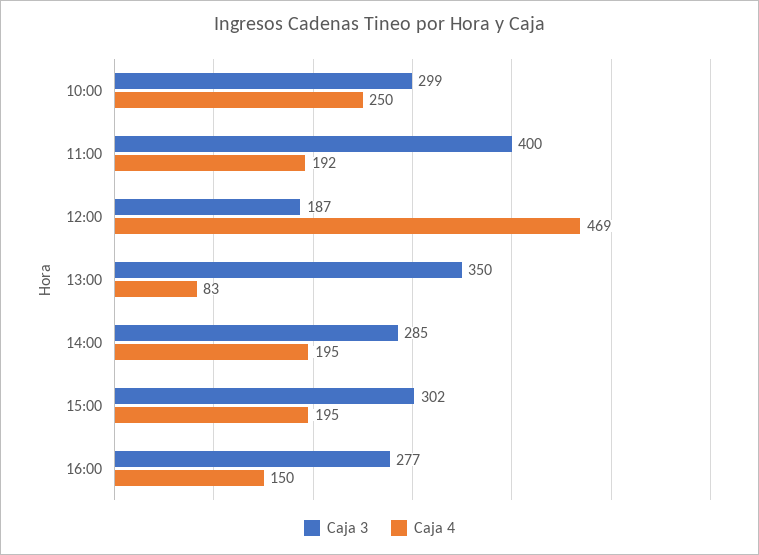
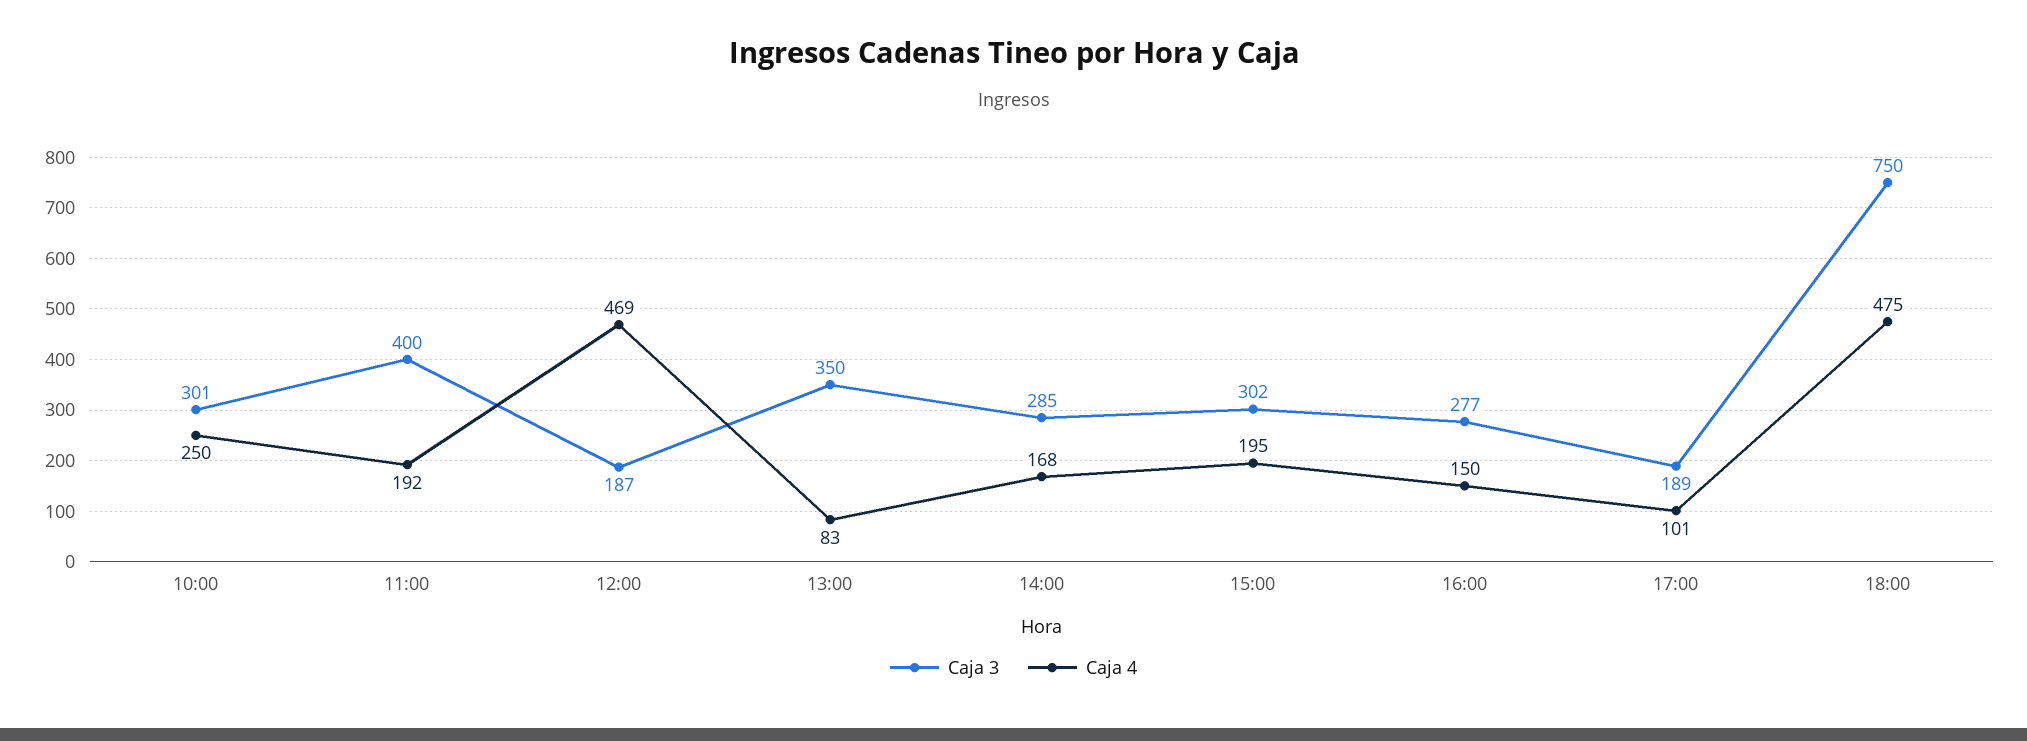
Caja 3, 10:00: 299 -> 301
Caja 4, 14:00: 195 -> 168
Caja 3, 17:00: none -> 189
Caja 4, 17:00: none -> 101
Caja 3, 18:00: none -> 750
Caja 4, 18:00: none -> 475

